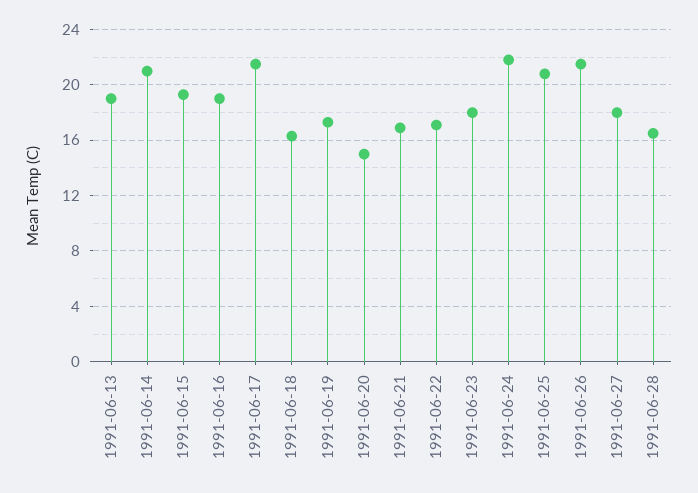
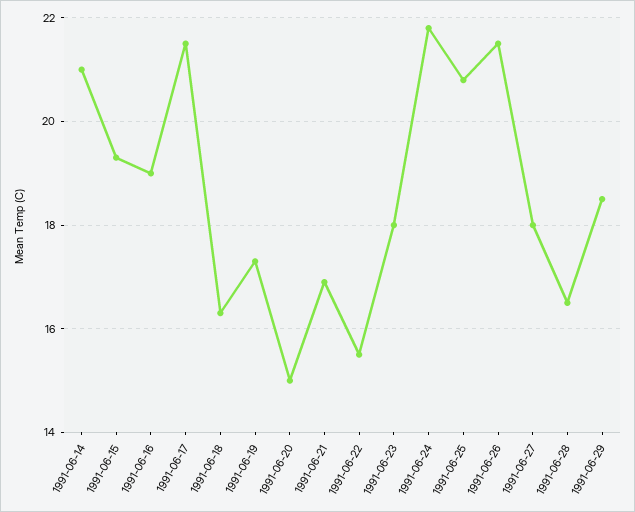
1991-06-13: 19 -> none
1991-06-22: 17 -> 15.5
1991-06-29: none -> 18.5

